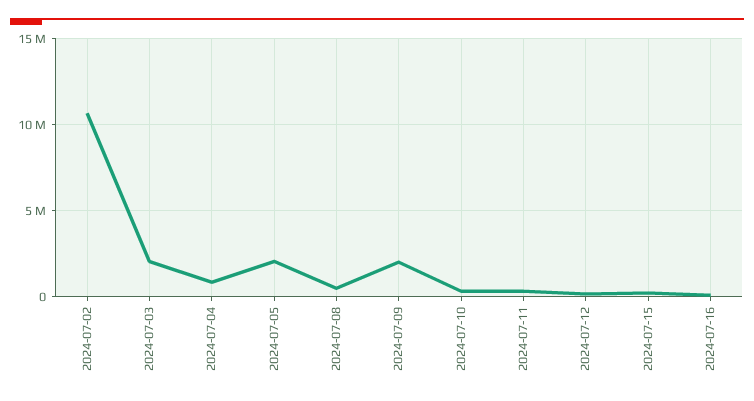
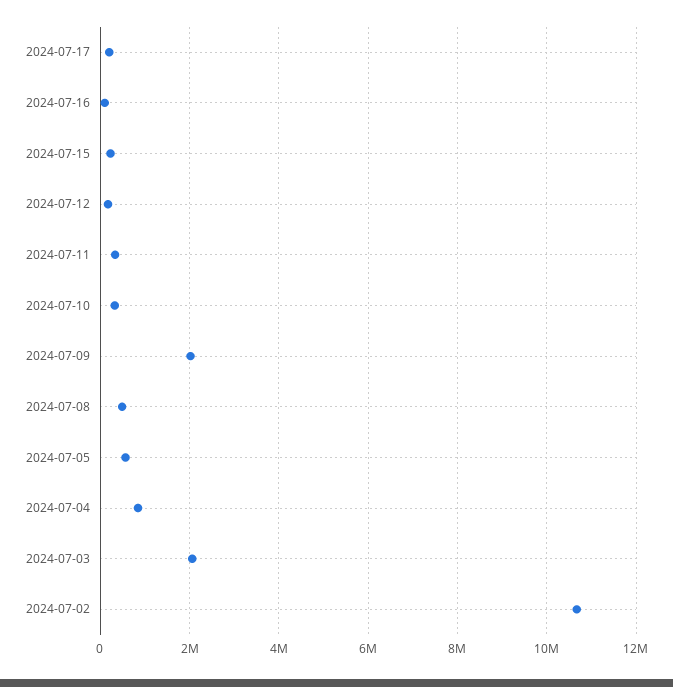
2024-07-05: 2000000 -> 600000
2024-07-17: none -> 200000

